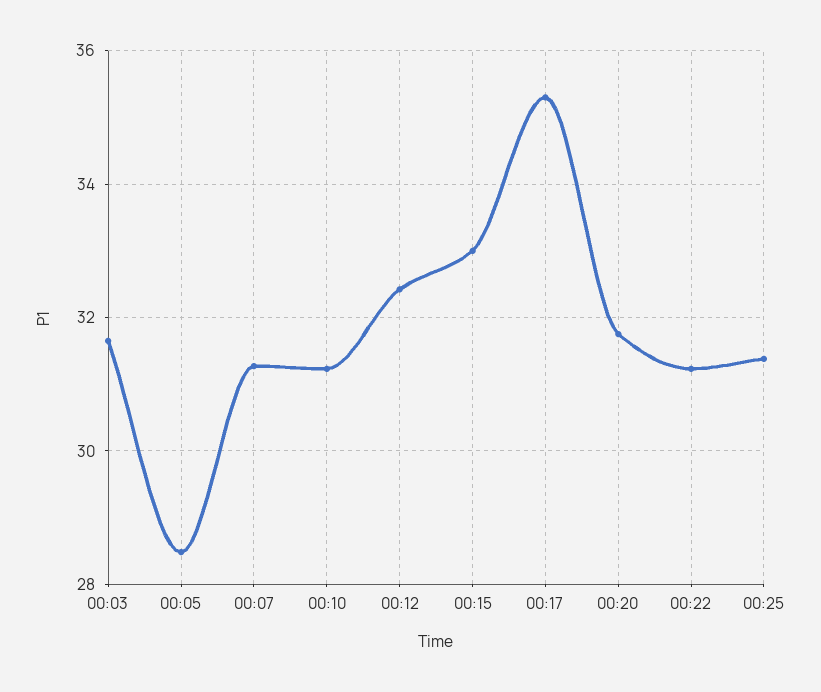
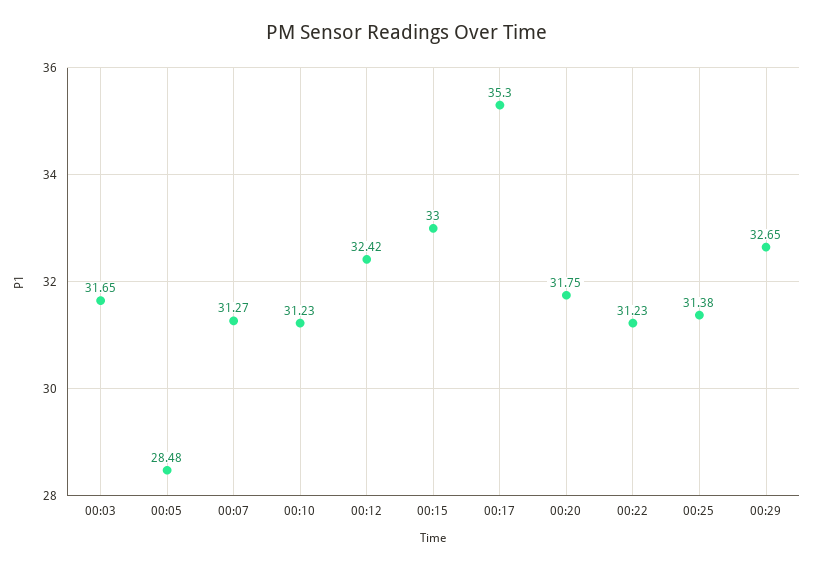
00:29: none -> 32.65

